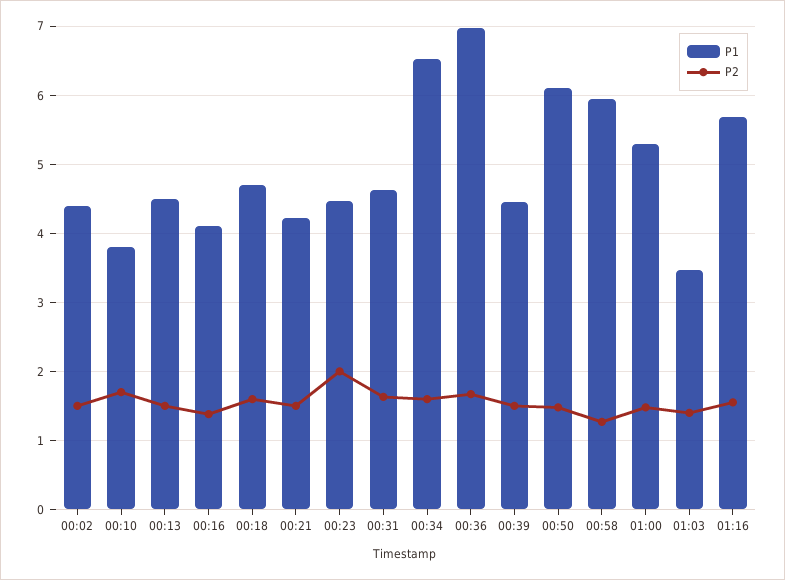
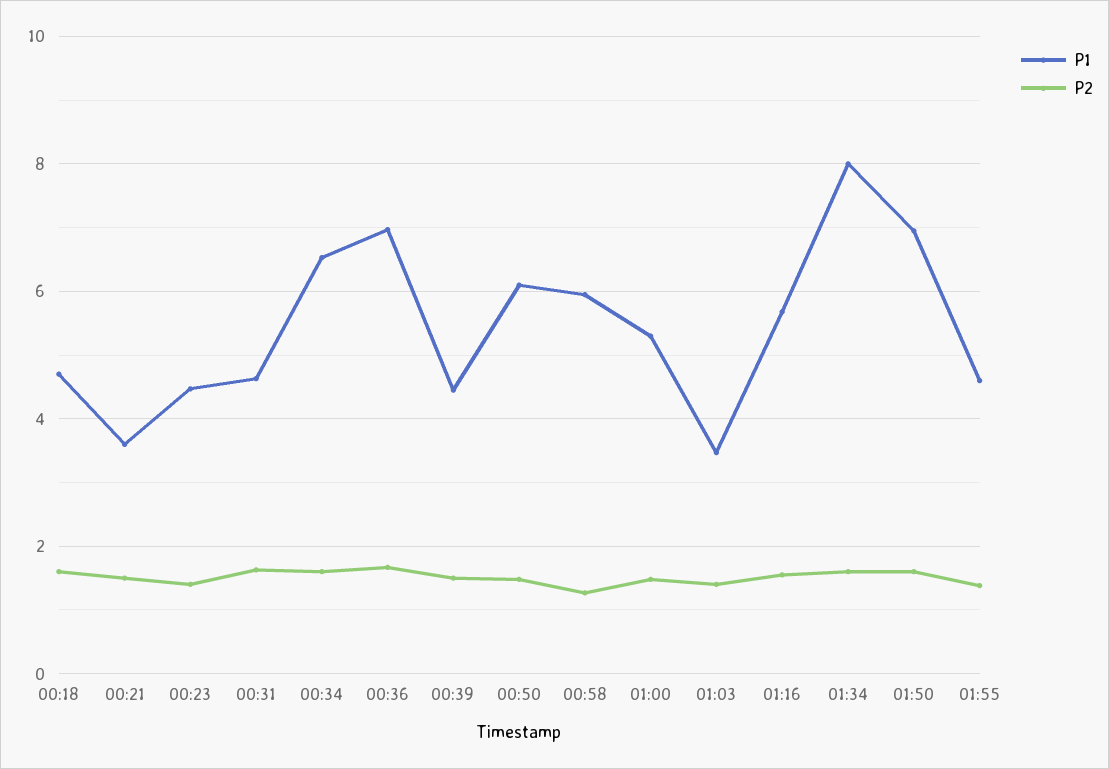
P1, 00:02: 4.4 -> none
P2, 00:02: 1.5 -> none
P1, 00:10: 3.8 -> none
P2, 00:10: 1.7 -> none
P1, 00:13: 4.5 -> none
P2, 00:13: 1.5 -> none
P1, 00:16: 4.1 -> none
P2, 00:16: 1.4 -> none
P1, 00:21: 4.2 -> 3.6
P2, 00:23: 2 -> 1.4
P1, 01:34: none -> 8
P2, 01:34: none -> 1.6
P1, 01:50: none -> 7
P2, 01:50: none -> 1.6
P1, 01:55: none -> 4.6
P2, 01:55: none -> 1.4

